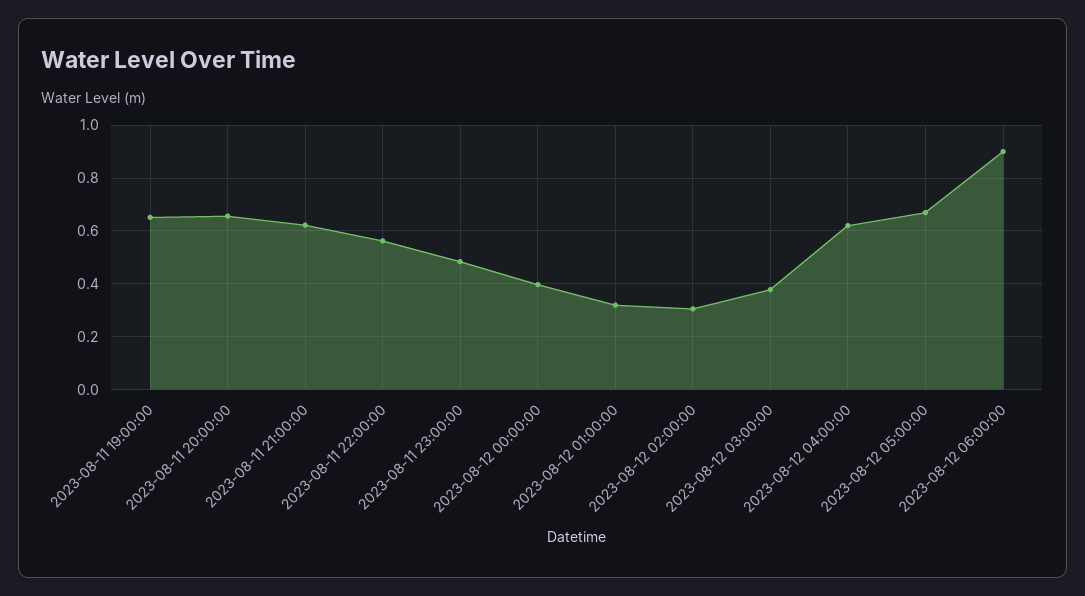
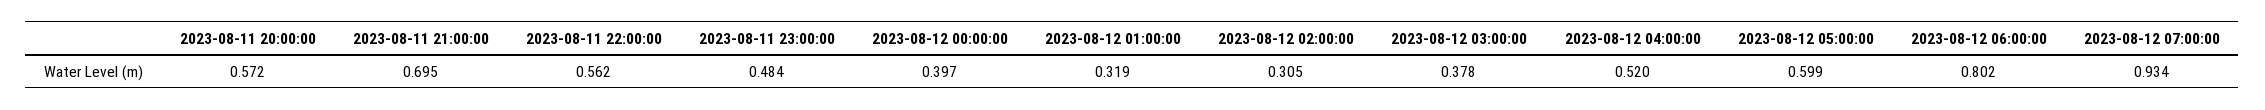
2023-08-11 19:00:00: 0.65 -> none
2023-08-11 20:00:00: 0.65 -> 0.572
2023-08-11 21:00:00: 0.625 -> 0.695
2023-08-12 04:00:00: 0.625 -> 0.52
2023-08-12 05:00:00: 0.675 -> 0.599
2023-08-12 06:00:00: 0.9 -> 0.802
2023-08-12 07:00:00: none -> 0.934

